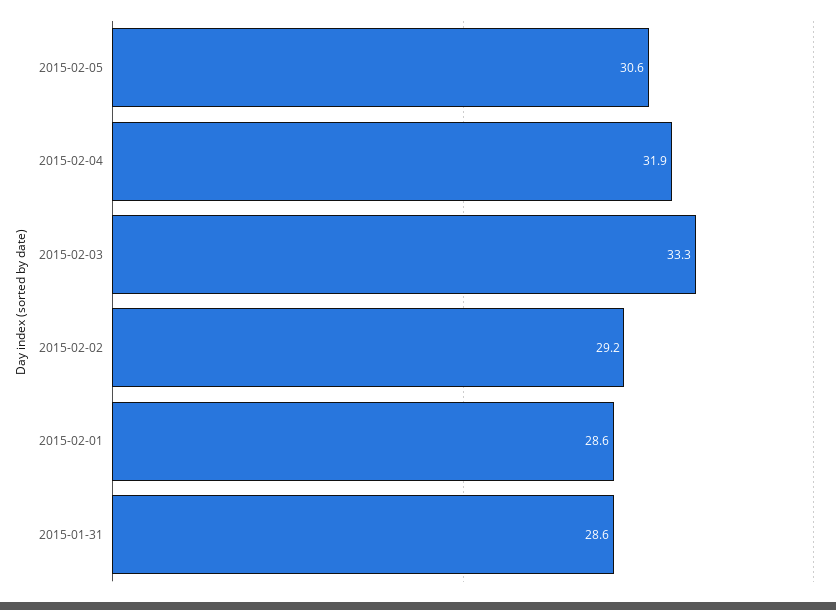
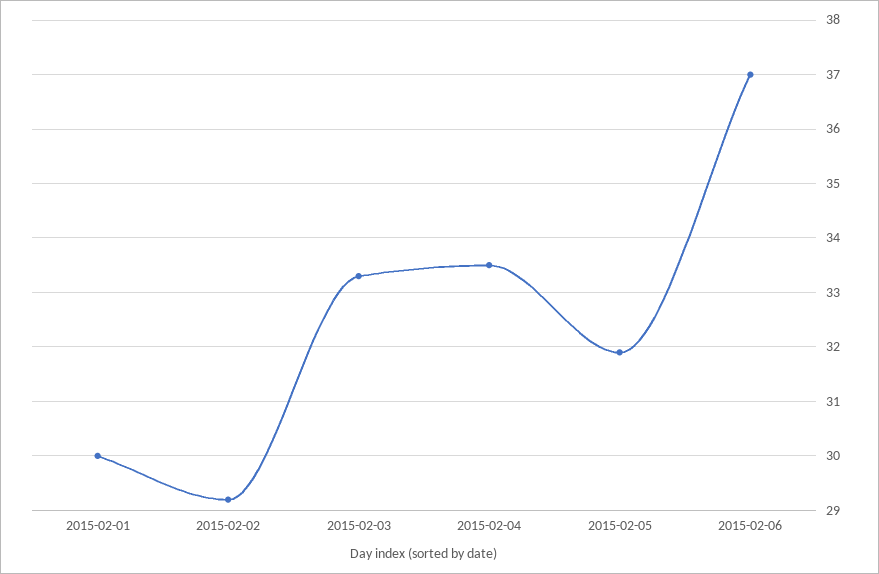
2015-02-05: 30.6 -> 32
2015-02-04: 31.9 -> 33.5
2015-02-01: 28.6 -> 30
2015-01-31: 28.6 -> none
2015-02-06: none -> 37

